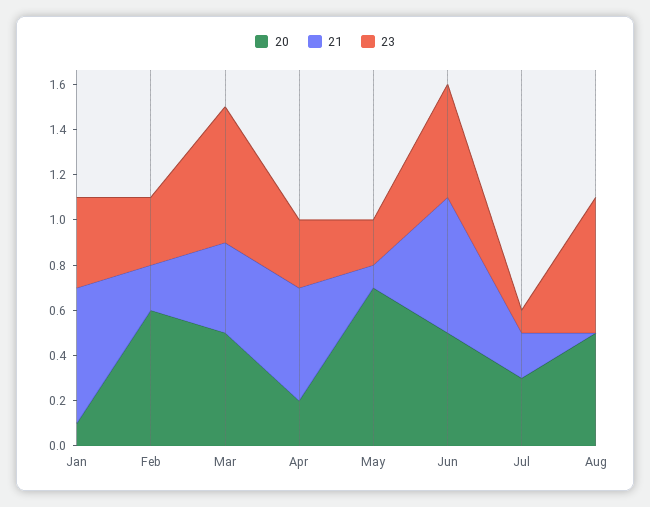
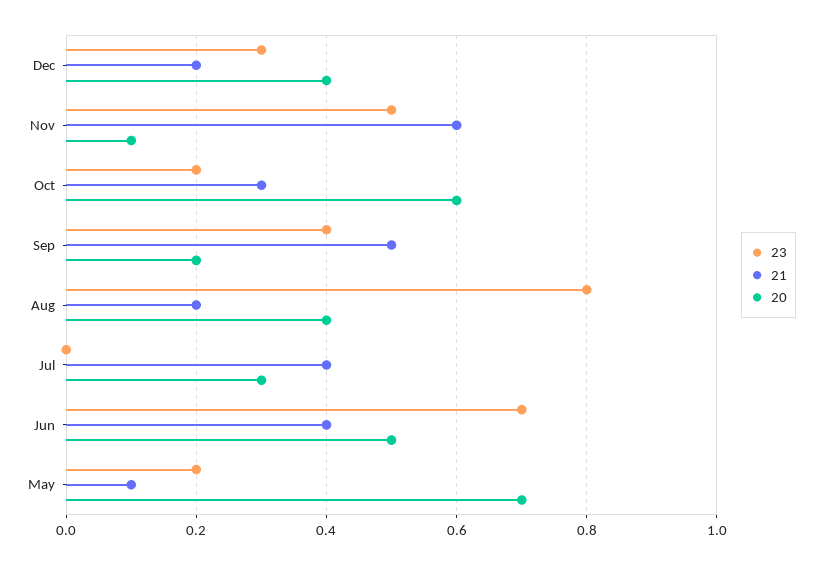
20, Jan: 0.1 -> none
21, Jan: 0.6 -> none
23, Jan: 0.4 -> none
20, Feb: 0.6 -> none
21, Feb: 0.2 -> none
23, Feb: 0.3 -> none
20, Mar: 0.5 -> none
21, Mar: 0.4 -> none
23, Mar: 0.6 -> none
20, Apr: 0.2 -> none
21, Apr: 0.5 -> none
23, Apr: 0.3 -> none
21, Jun: 0.6 -> 0.4
23, Jun: 0.5 -> 0.7
21, Jul: 0.2 -> 0.4
23, Jul: 0.1 -> 0
20, Aug: 0.5 -> 0.4
21, Aug: 0 -> 0.2
23, Aug: 0.6 -> 0.8
23, Dec: none -> 0.3
21, Dec: none -> 0.2
20, Dec: none -> 0.4
23, Nov: none -> 0.5
21, Nov: none -> 0.6
20, Nov: none -> 0.1
23, Oct: none -> 0.2
21, Oct: none -> 0.3
20, Oct: none -> 0.6
23, Sep: none -> 0.4
21, Sep: none -> 0.5
20, Sep: none -> 0.2

